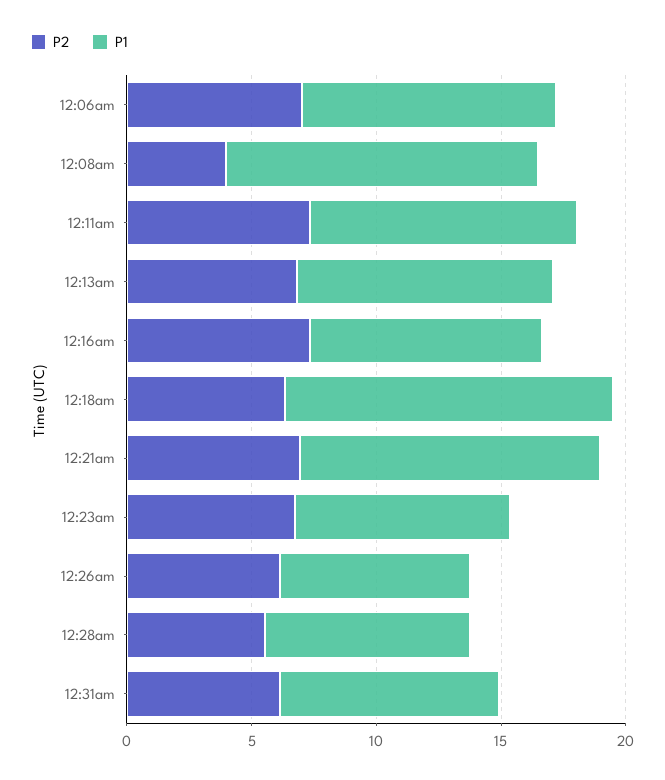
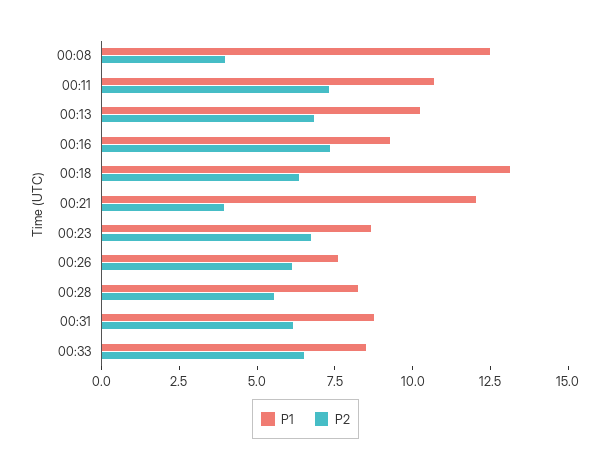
P2, 12:06am: 7 -> none
P1, 12:06am: 10 -> none
P2, 12:21am: 7 -> 4
P1, 00:33: none -> 8.5
P2, 00:33: none -> 6.5

